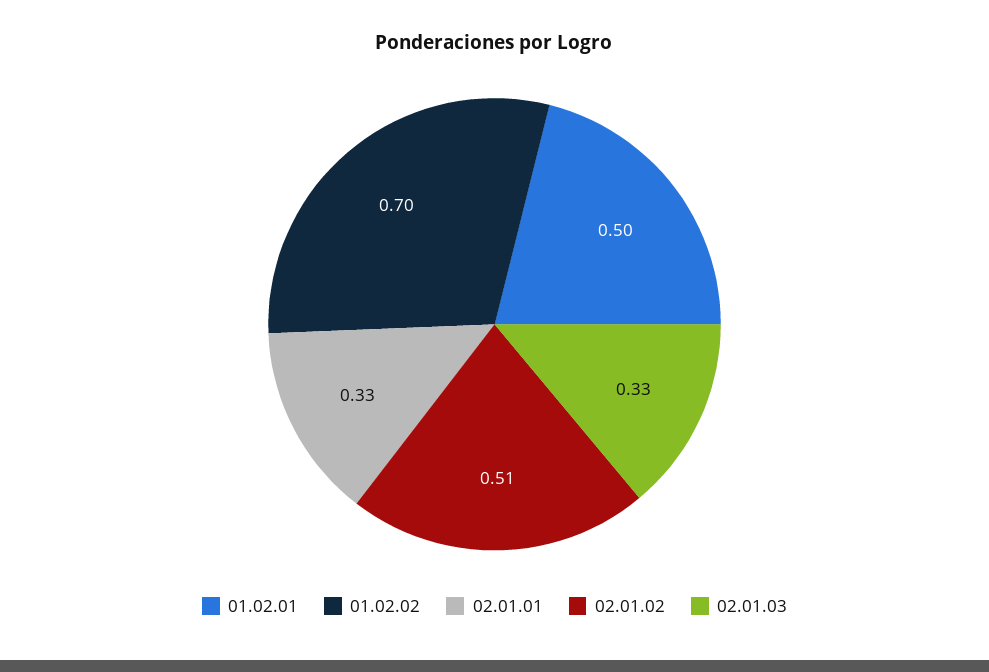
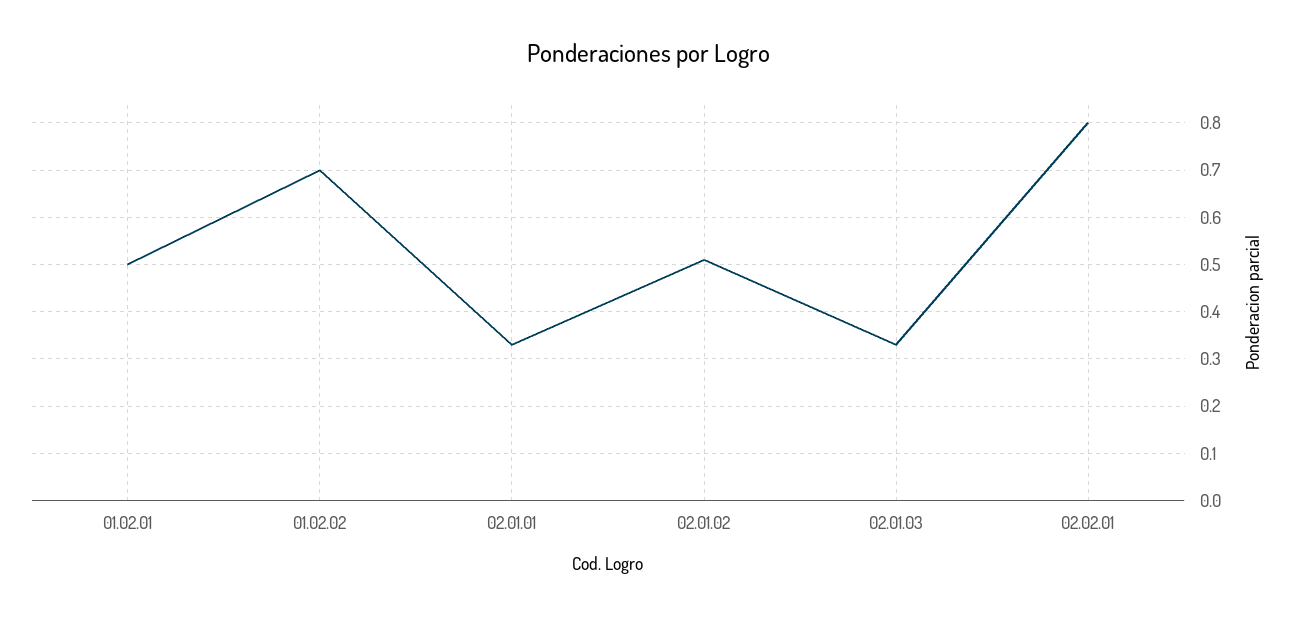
02.02.01: none -> 0.8

